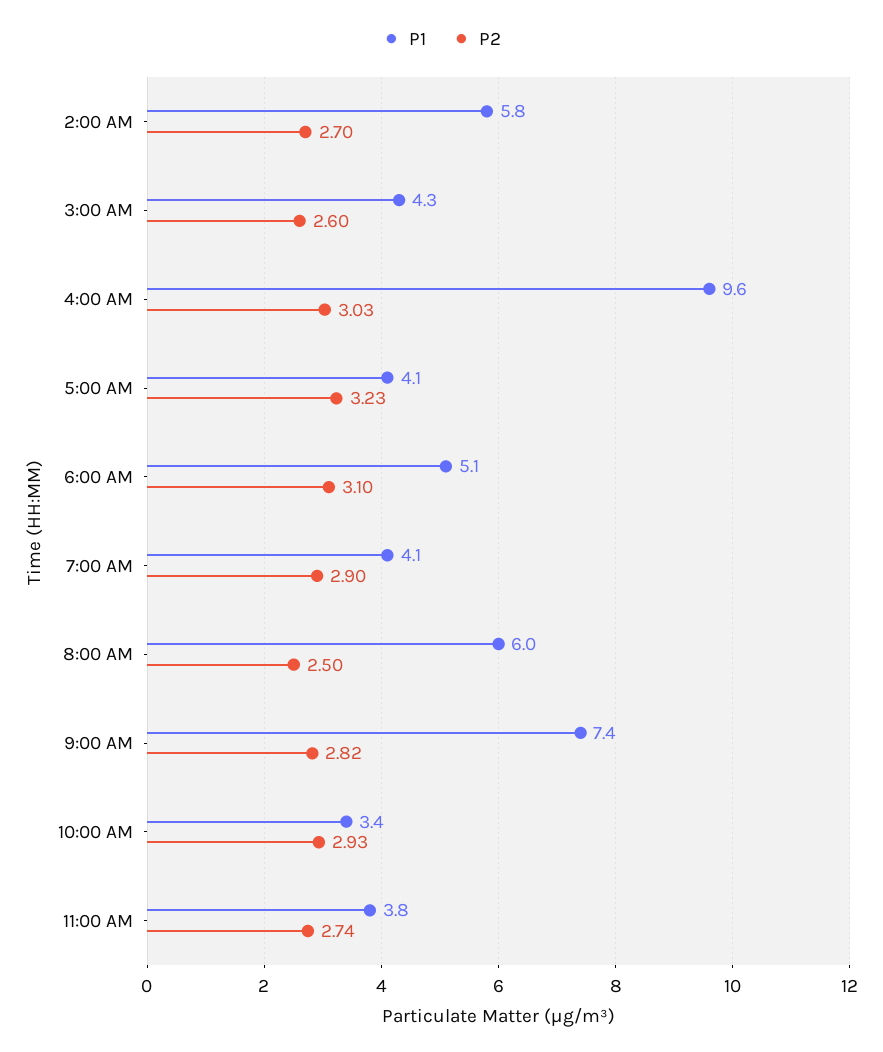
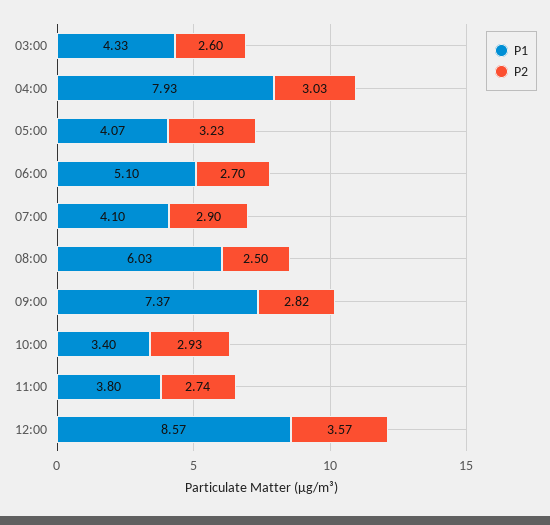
P1, 2:00 AM: 5.8 -> none
P2, 2:00 AM: 2.7 -> none
P1, 4:00 AM: 9.6 -> 7.93
P2, 6:00 AM: 3.1 -> 2.7
P1, 12:00: none -> 8.57
P2, 12:00: none -> 3.57

